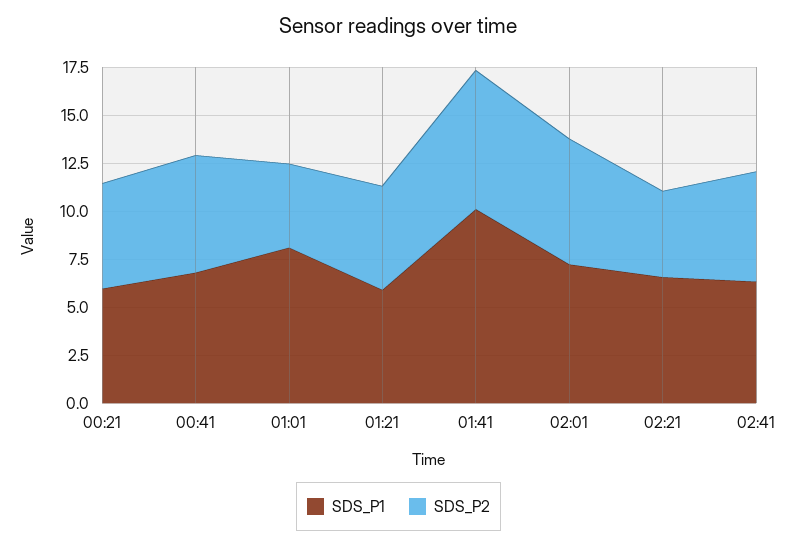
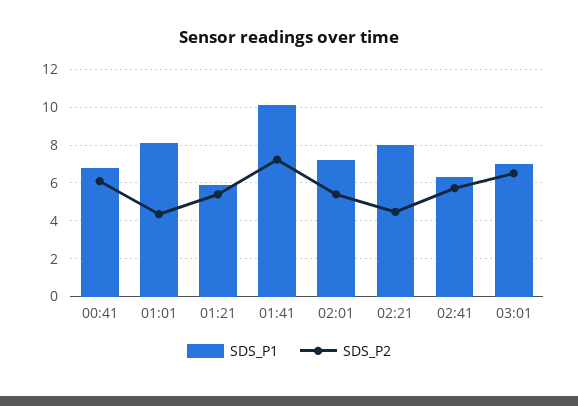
SDS_P1, 00:21: 6 -> none
SDS_P2, 00:21: 5.5 -> none
SDS_P2, 02:01: 6.5 -> 5.5
SDS_P1, 02:21: 6.5 -> 8
SDS_P1, 03:01: none -> 7
SDS_P2, 03:01: none -> 6.5

